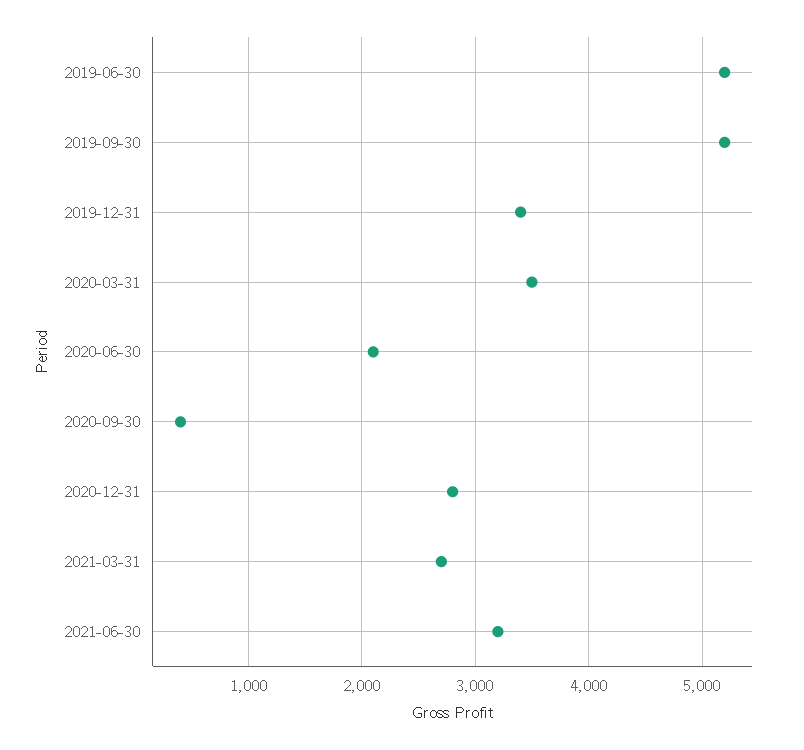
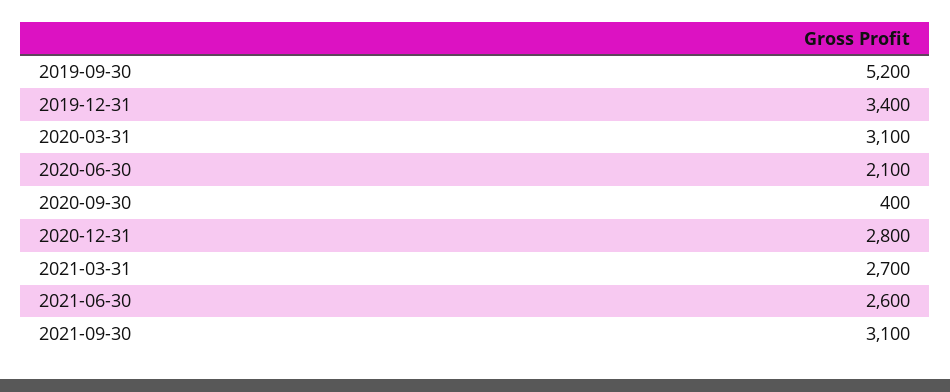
2019-06-30: 5200 -> none
2020-03-31: 3500 -> 3100
2021-06-30: 3200 -> 2600
2021-09-30: none -> 3100

